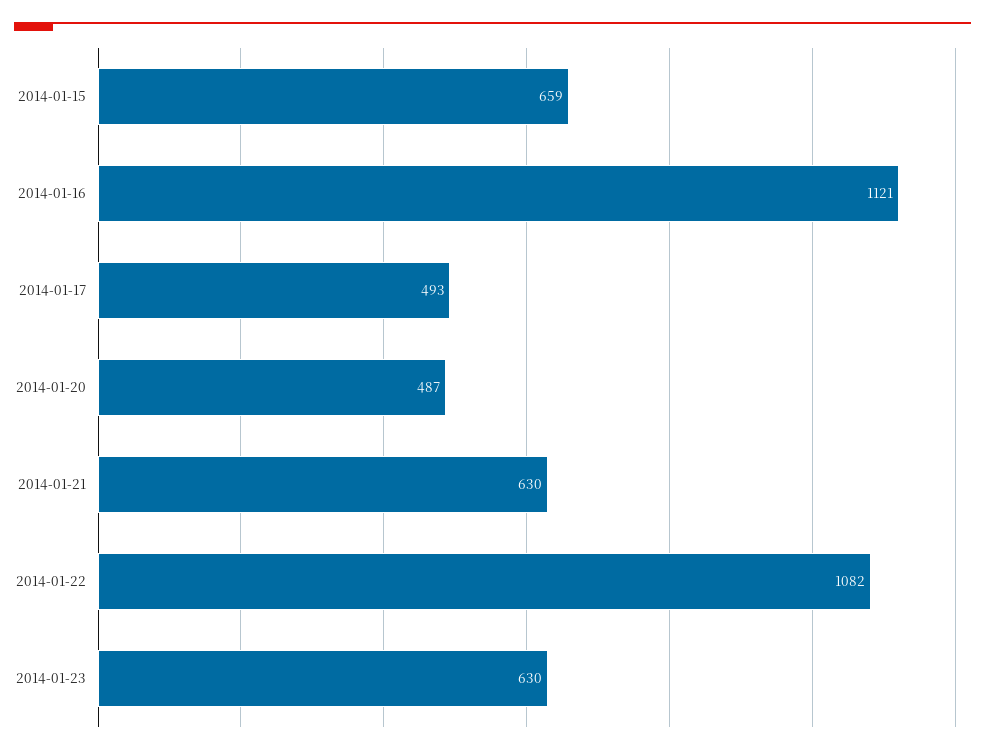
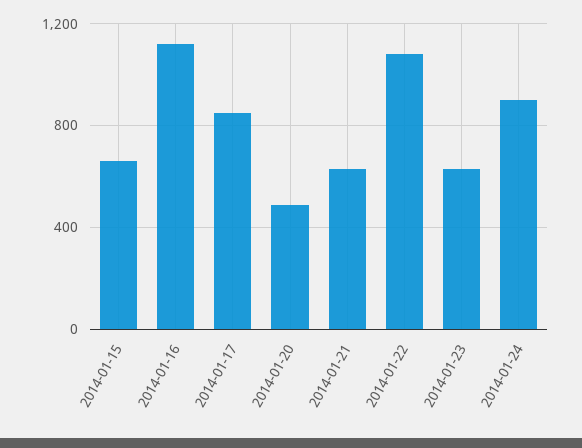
2014-01-17: 493 -> 850
2014-01-24: none -> 900

